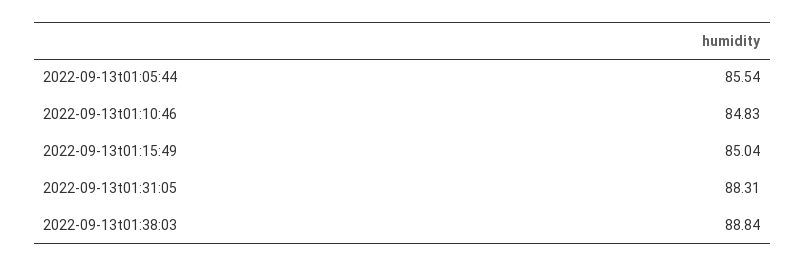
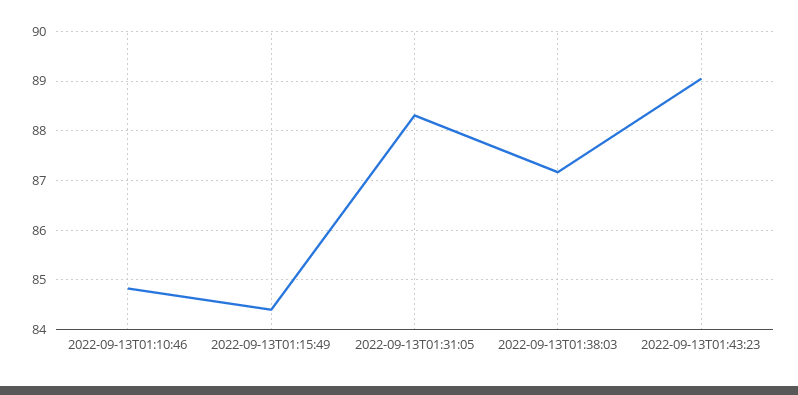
2022-09-13t01:05:44: 85.54 -> none
2022-09-13t01:15:49: 85.04 -> 84.4
2022-09-13t01:38:03: 88.84 -> 87.2
2022-09-13T01:43:23: none -> 89

